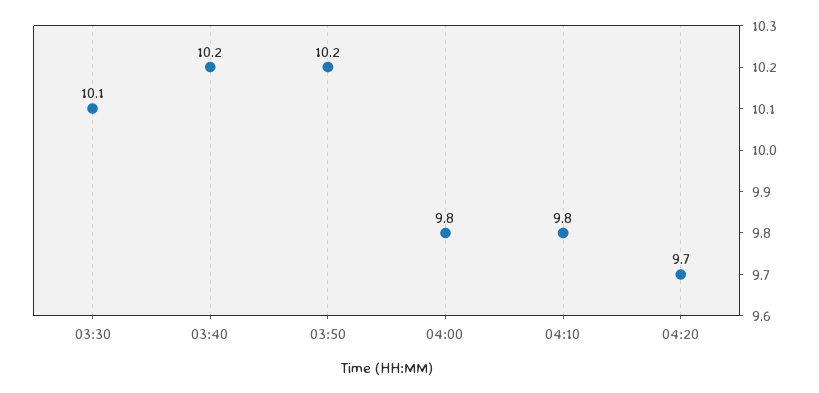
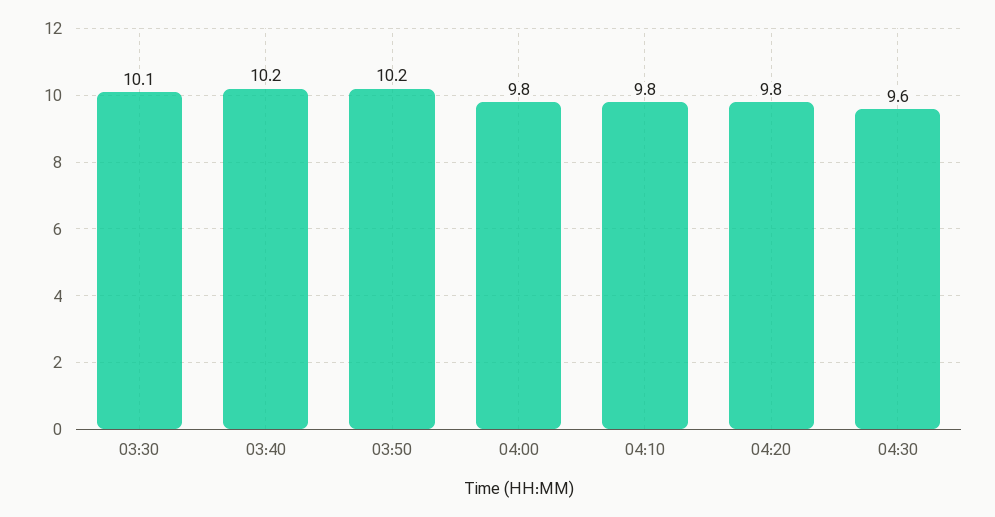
04:20: 9.7 -> 9.8
04:30: none -> 9.6

